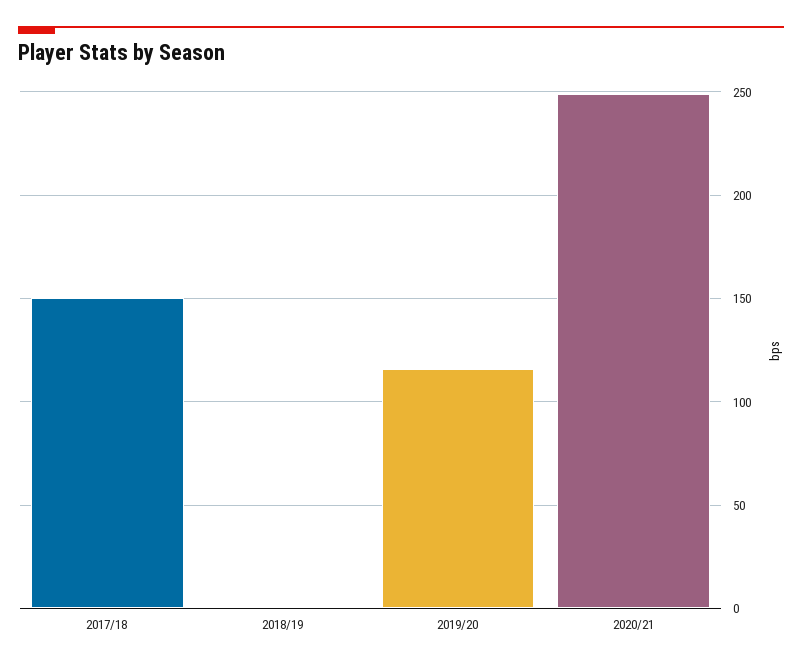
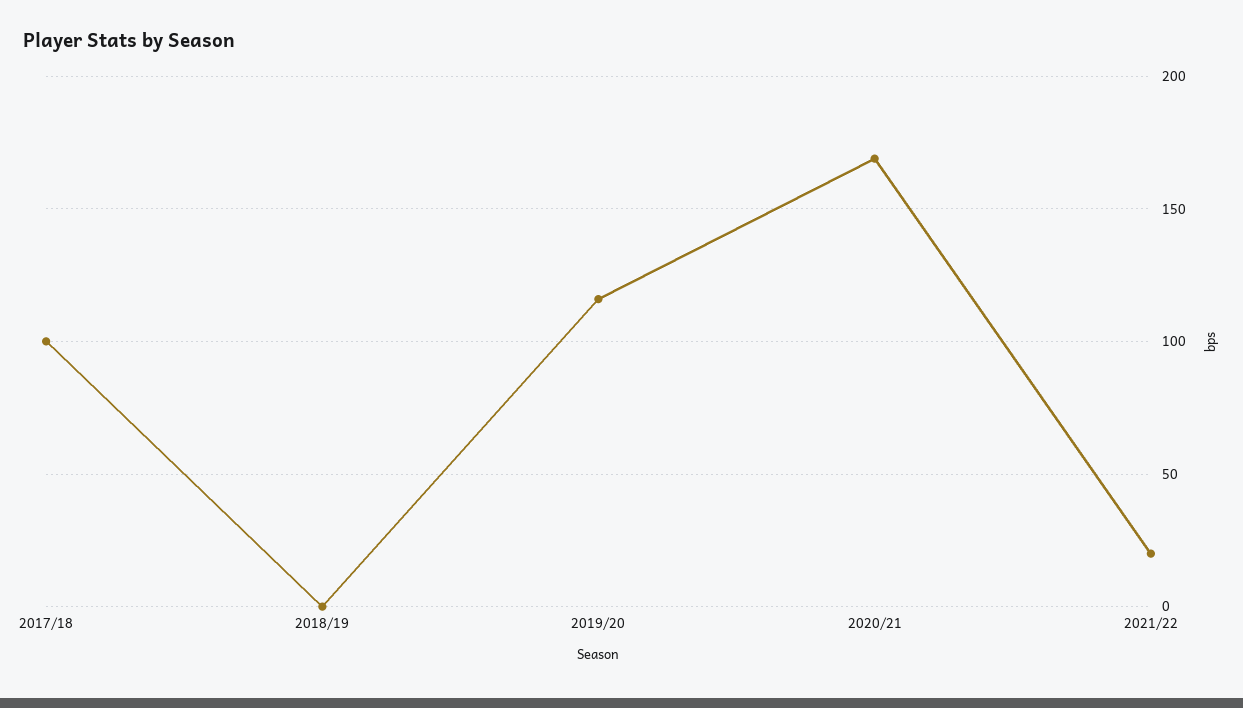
2017/18: 150 -> 100
2020/21: 250 -> 170
2021/22: none -> 20

